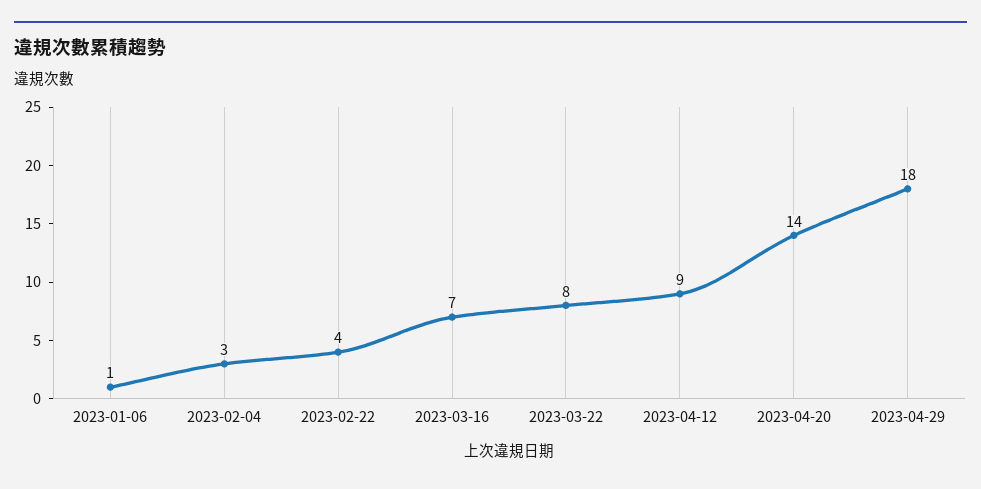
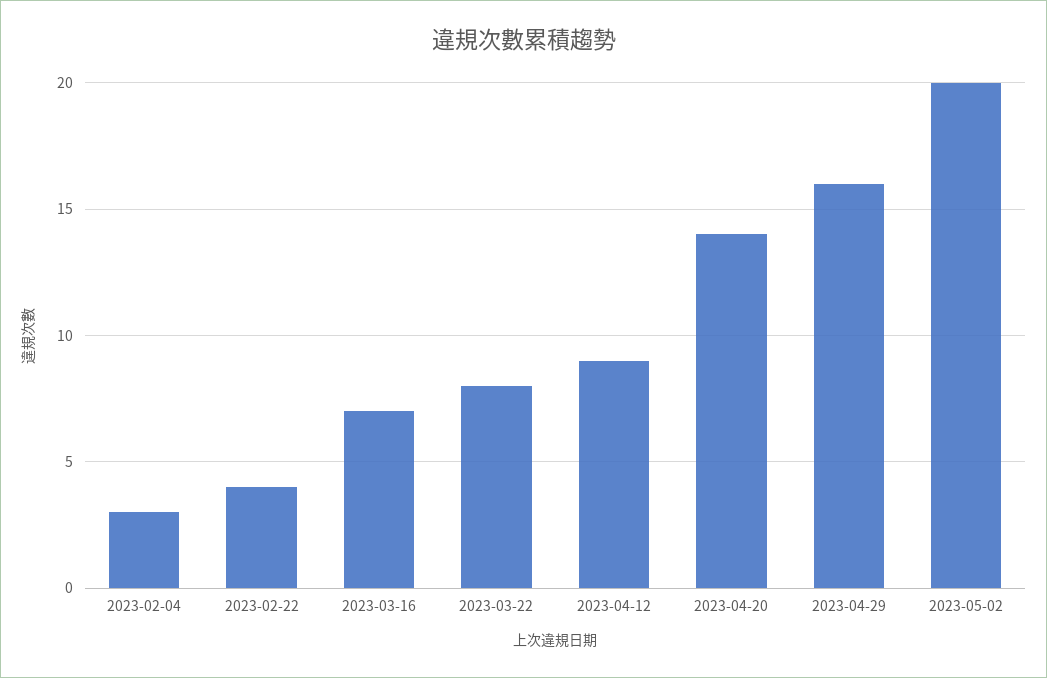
2023-01-06: 1 -> none
2023-04-29: 18 -> 16
2023-05-02: none -> 20

